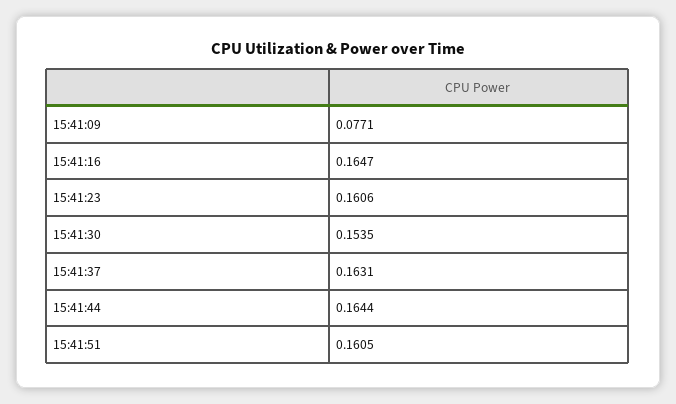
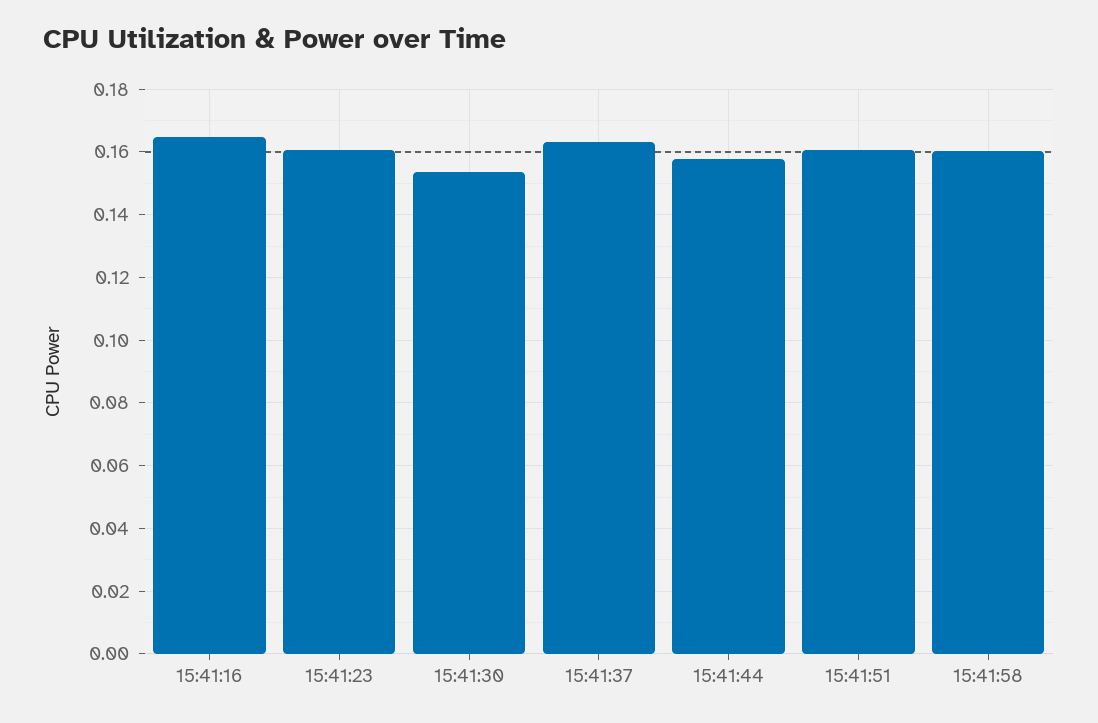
15:41:09: 0.0771 -> none
15:41:44: 0.1644 -> 0.158
15:41:58: none -> 0.16

